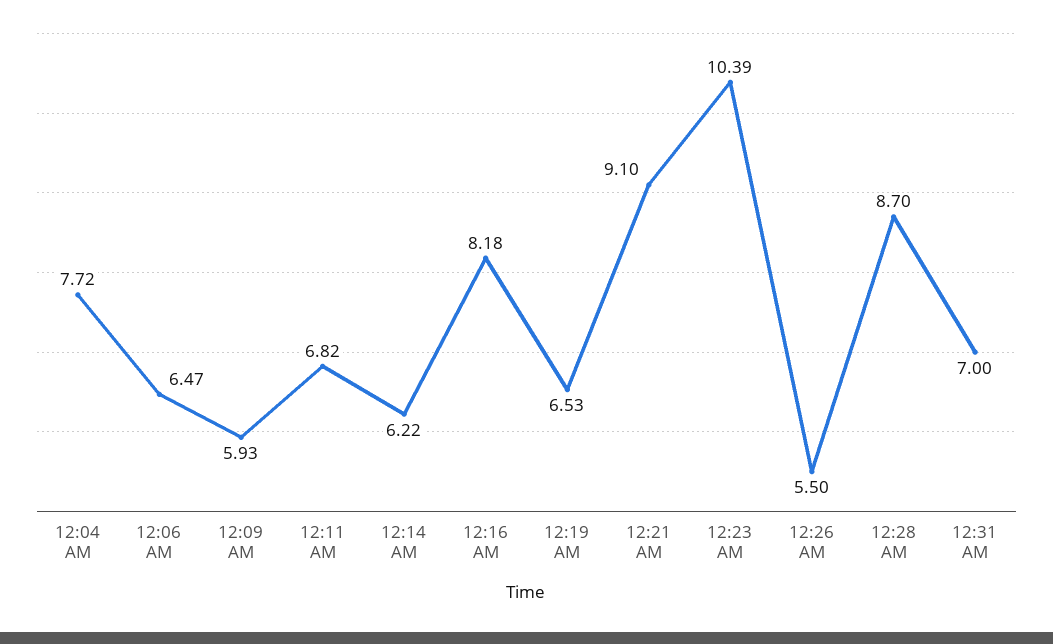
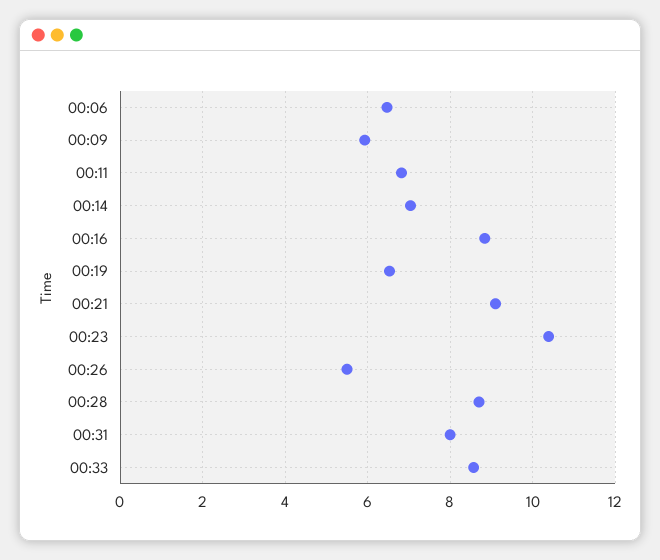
12:04 AM: 7.72 -> none
12:14 AM: 6.22 -> 7
12:16 AM: 8.18 -> 8.8
12:31 AM: 7 -> 8
00:33: none -> 8.6

